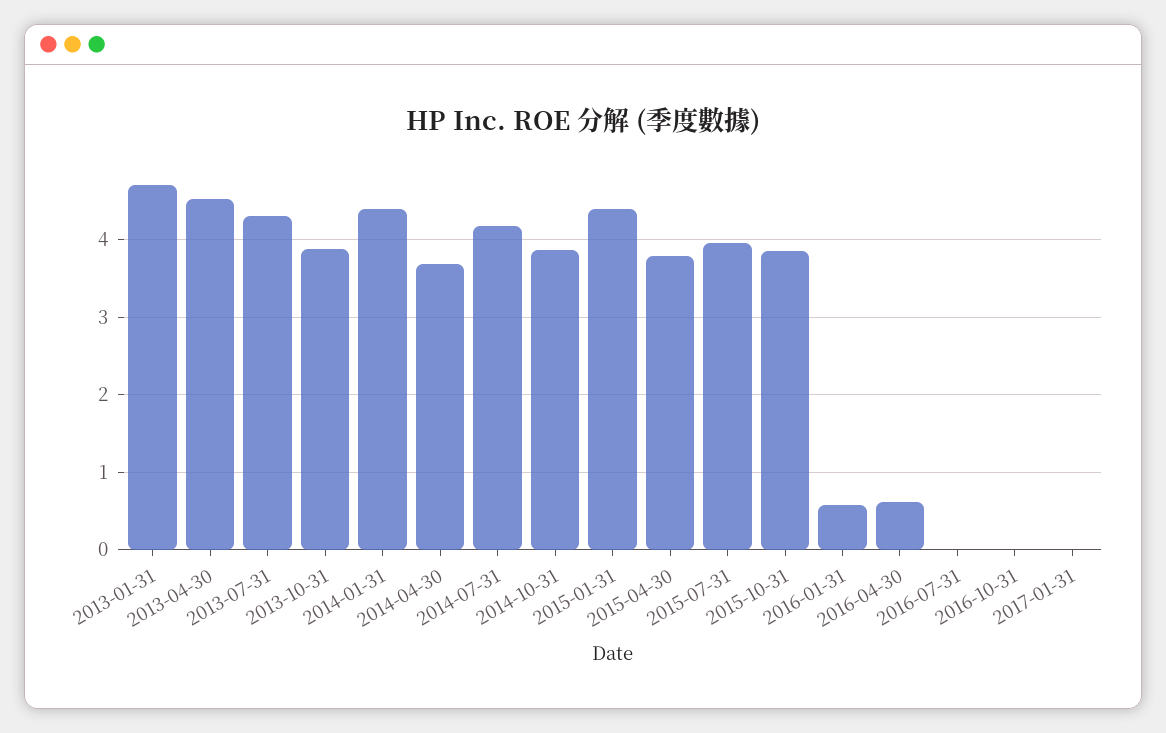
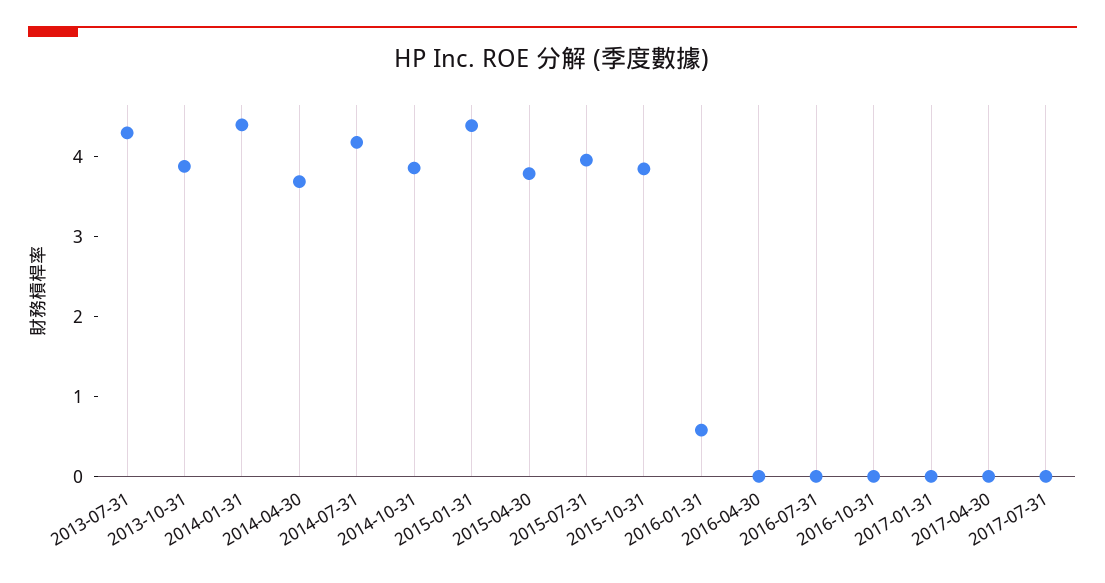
2013-01-31: 4.7 -> none
2013-04-30: 4.5 -> none
2016-04-30: 0.6 -> 0
2017-04-30: none -> 0
2017-07-31: none -> 0

